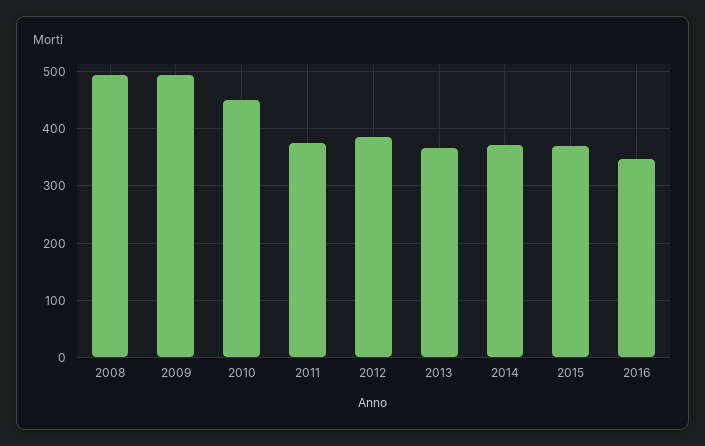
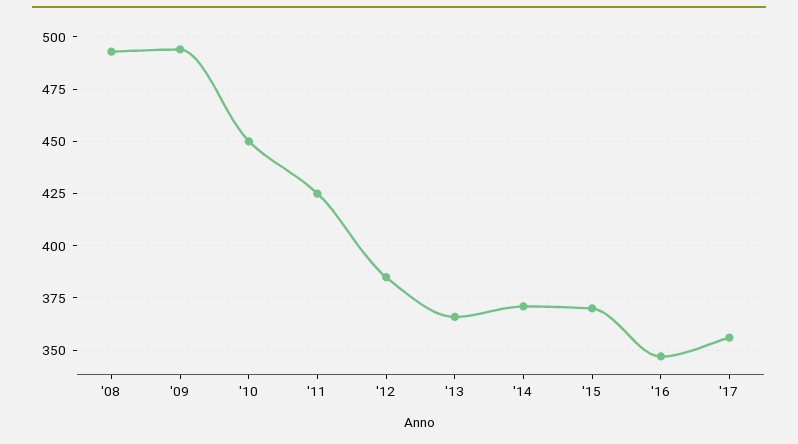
2011: 380 -> 425
'17: none -> 355

